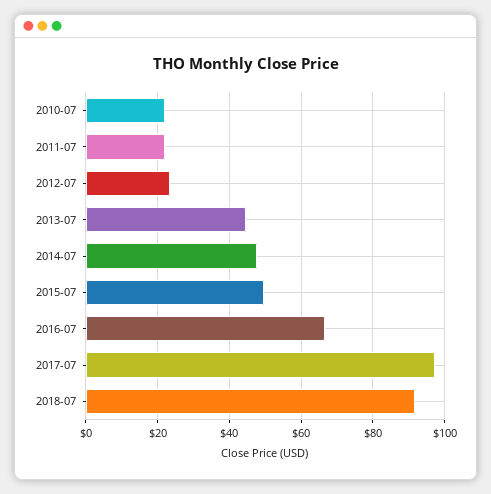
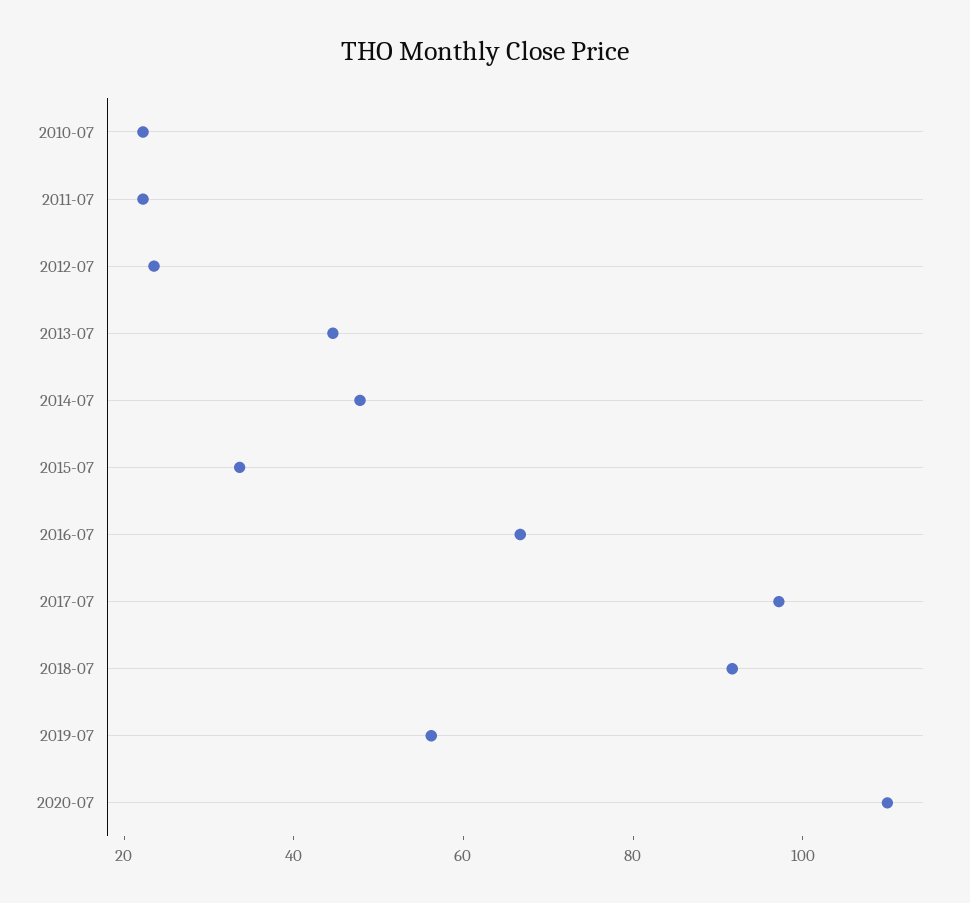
2015-07: 50 -> 35
2019-07: none -> 55
2020-07: none -> 110

